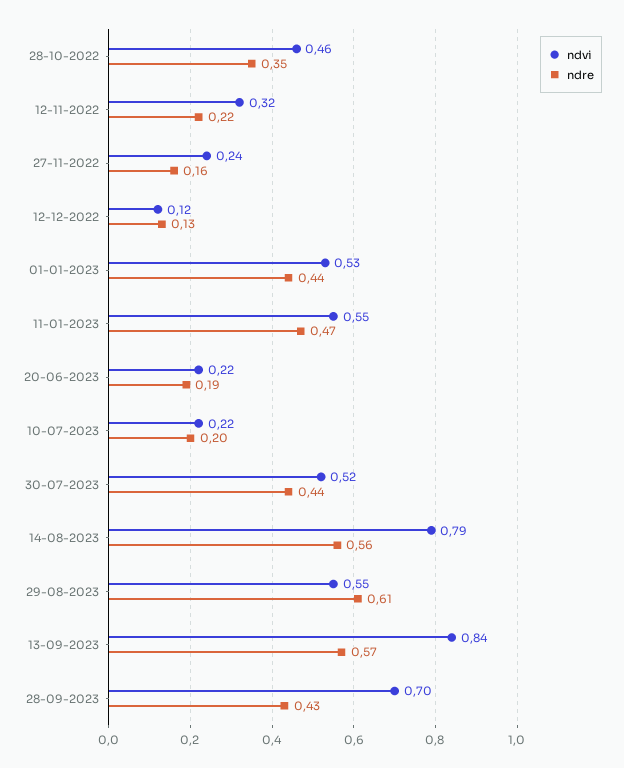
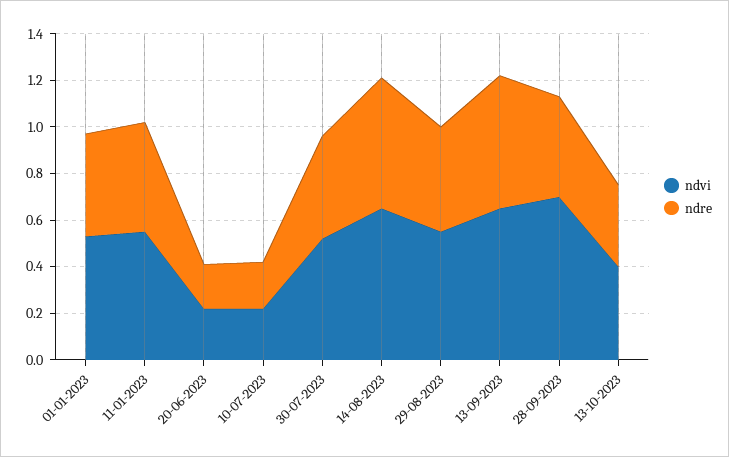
ndvi, 28-10-2022: 0.46 -> none
ndre, 28-10-2022: 0.35 -> none
ndvi, 12-11-2022: 0.32 -> none
ndre, 12-11-2022: 0.22 -> none
ndvi, 27-11-2022: 0.24 -> none
ndre, 27-11-2022: 0.16 -> none
ndvi, 12-12-2022: 0.12 -> none
ndre, 12-12-2022: 0.13 -> none
ndvi, 14-08-2023: 0.79 -> 0.65
ndre, 29-08-2023: 0.61 -> 0.45
ndvi, 13-09-2023: 0.84 -> 0.65
ndvi, 13-10-2023: none -> 0.4
ndre, 13-10-2023: none -> 0.35

